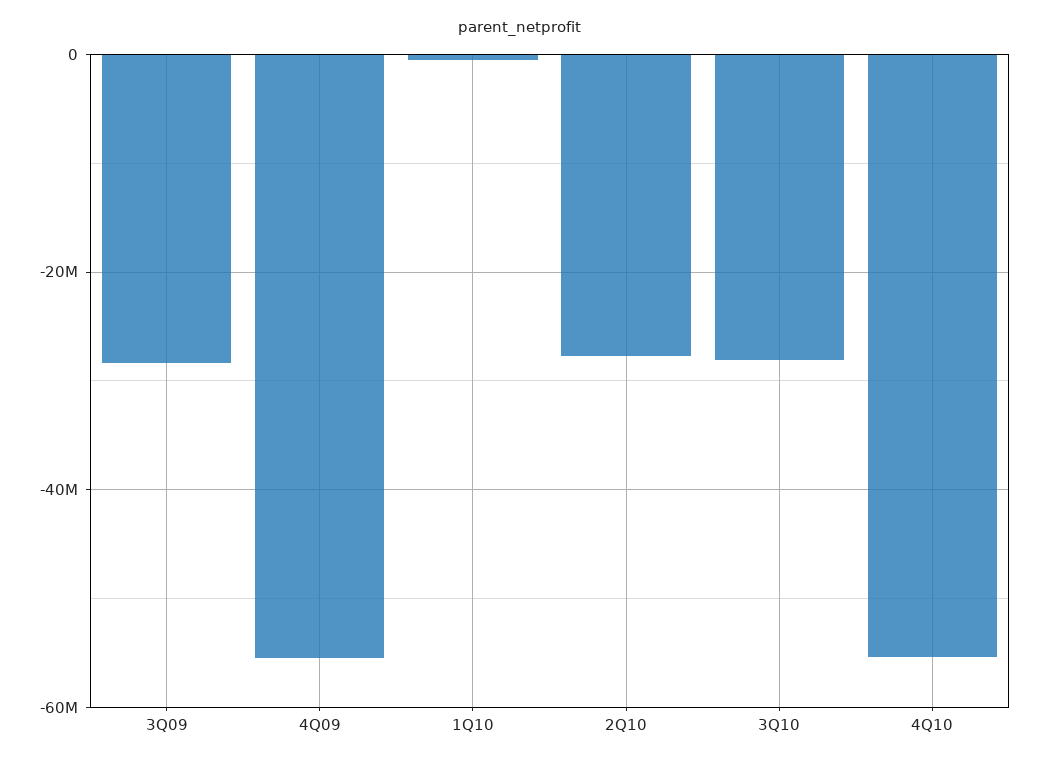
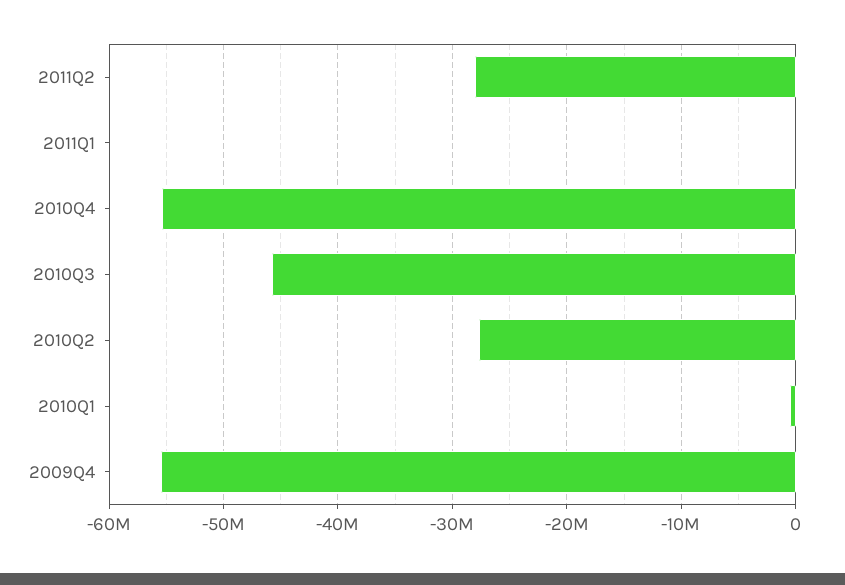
3Q09: -28000000 -> none
3Q10: -28000000 -> -46000000
2011Q2: none -> -28000000
2011Q1: none -> 0

